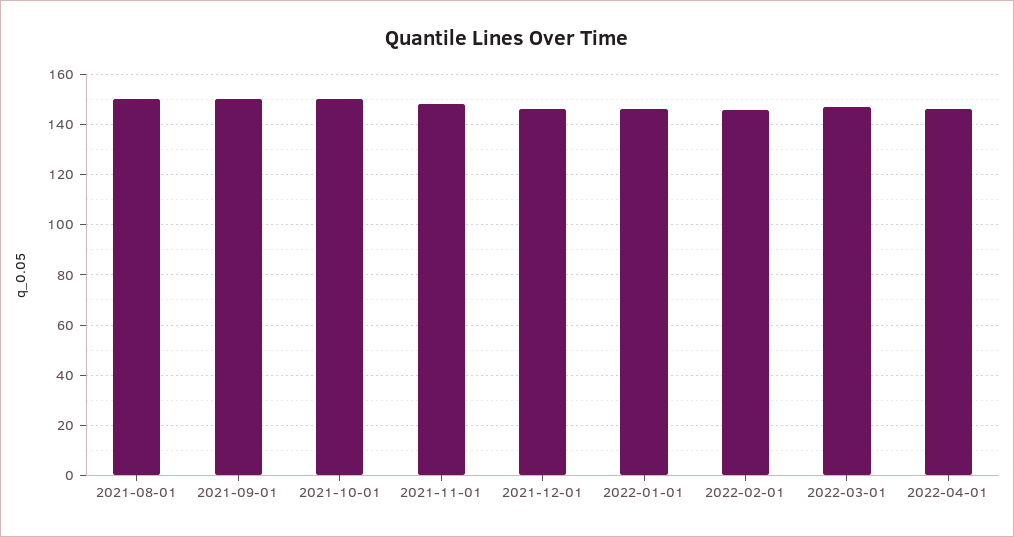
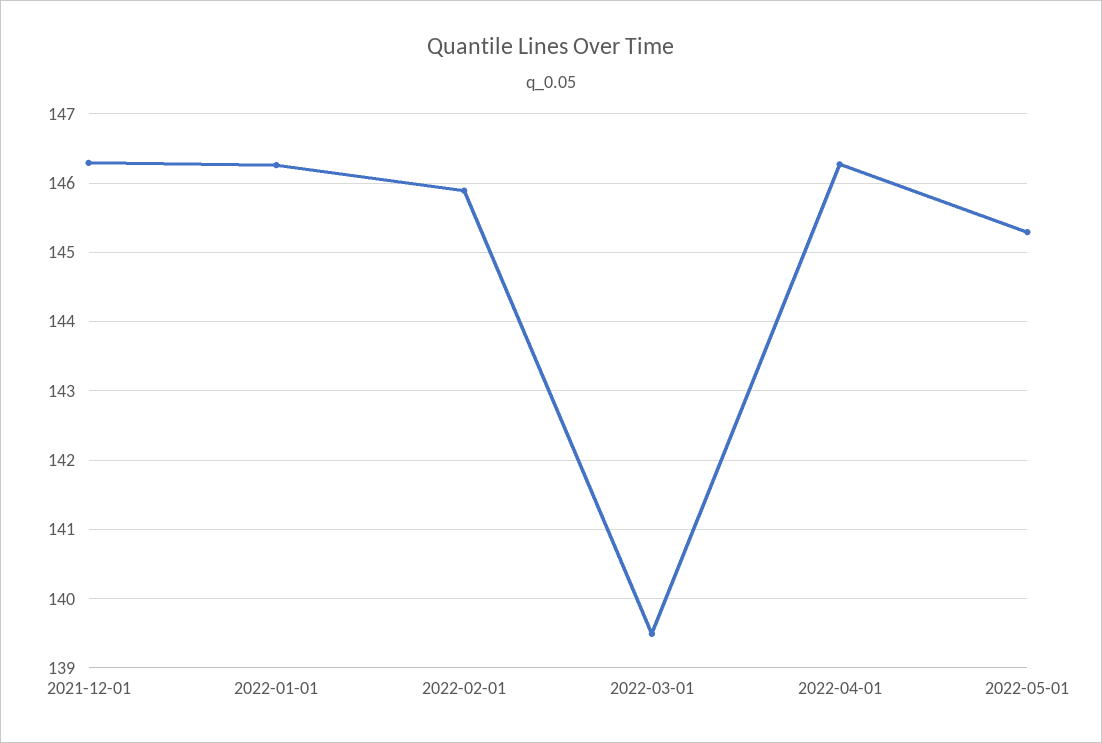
2021-08-01: 150 -> none
2021-09-01: 150 -> none
2021-10-01: 150 -> none
2021-11-01: 147.5 -> none
2022-03-01: 147.5 -> 139.5
2022-05-01: none -> 145.3

